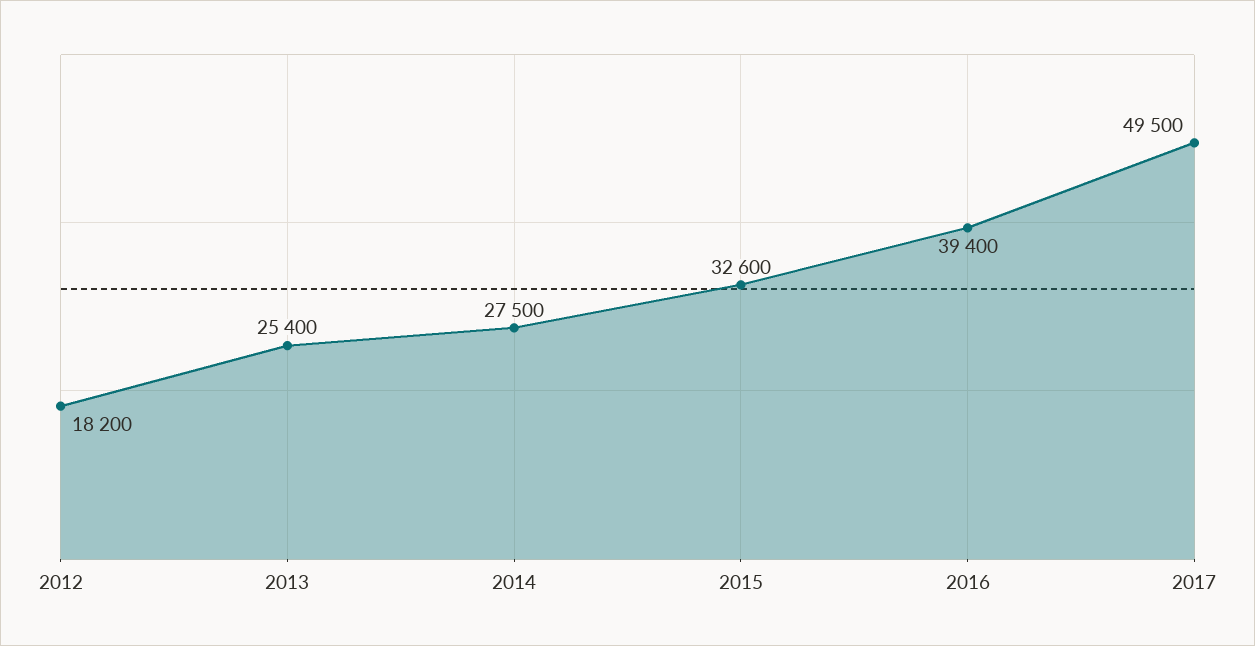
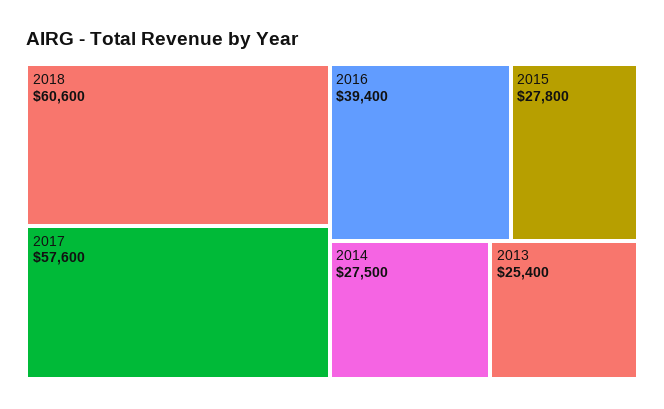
2012: 18200 -> none
2015: 32600 -> 27800
2017: 49500 -> 57600
2018: none -> 60600

